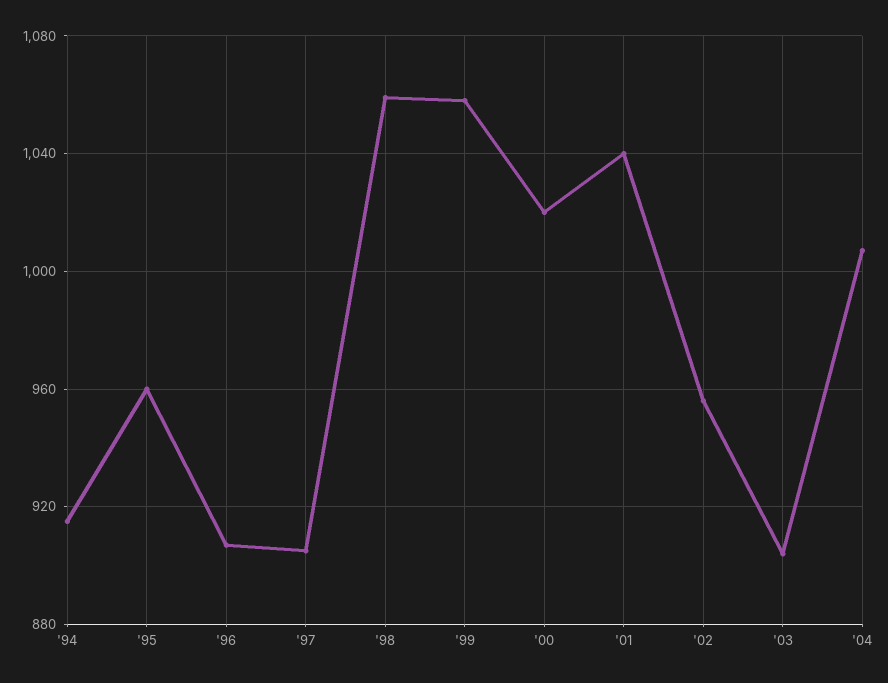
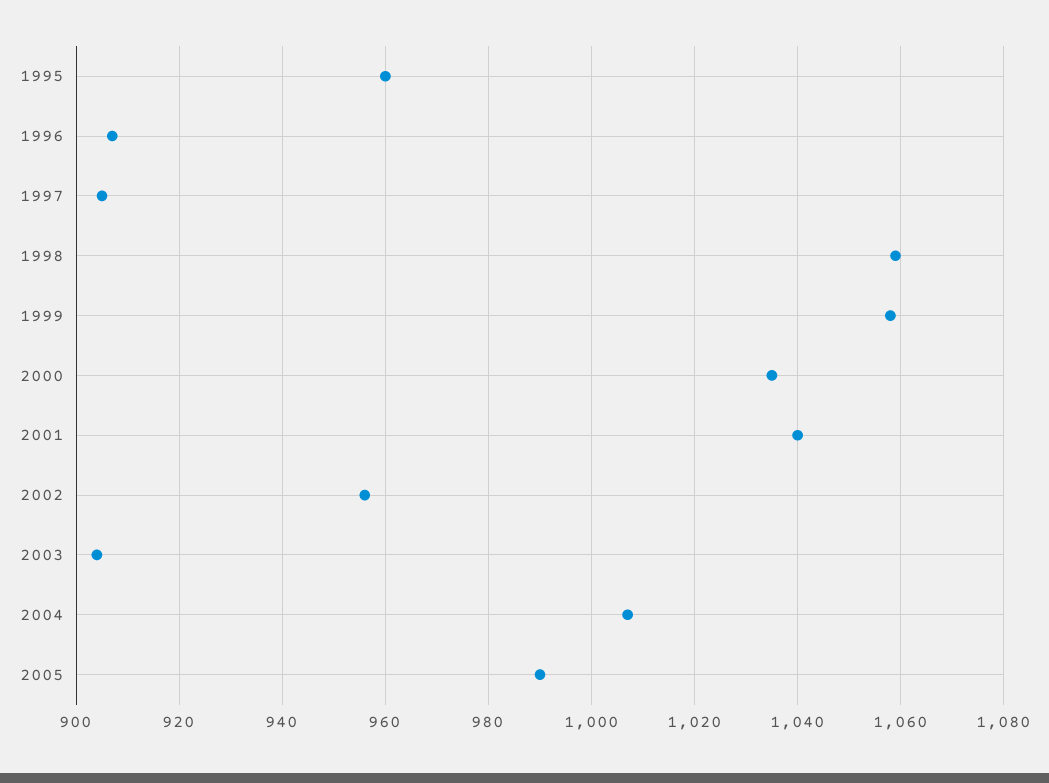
'94: 915 -> none
'00: 1020 -> 1035
2005: none -> 990

